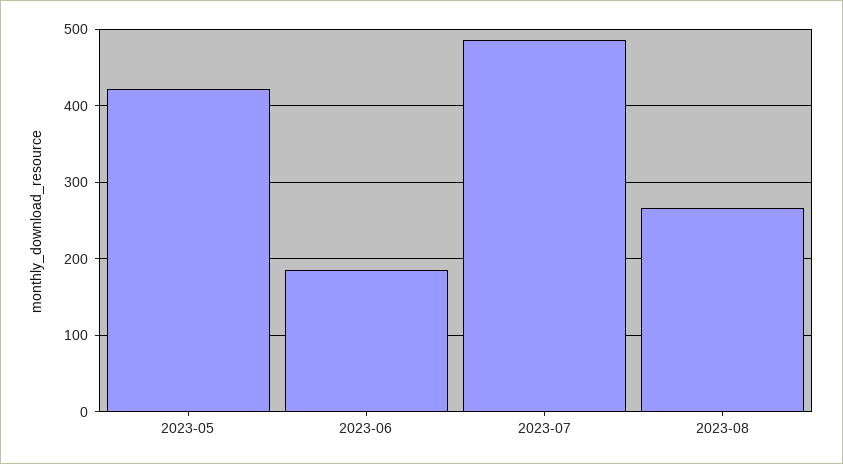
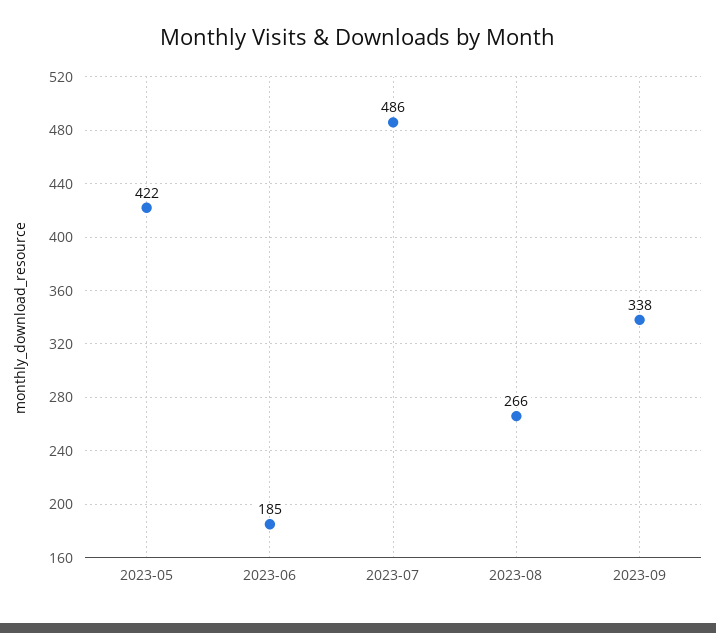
2023-09: none -> 338

